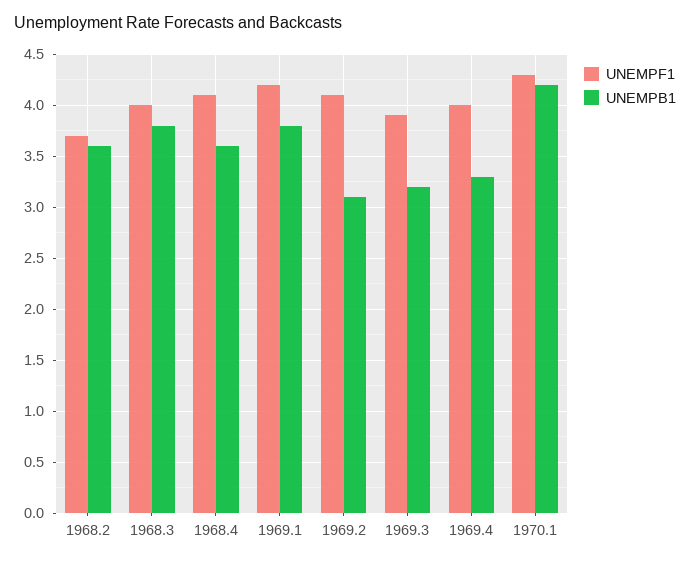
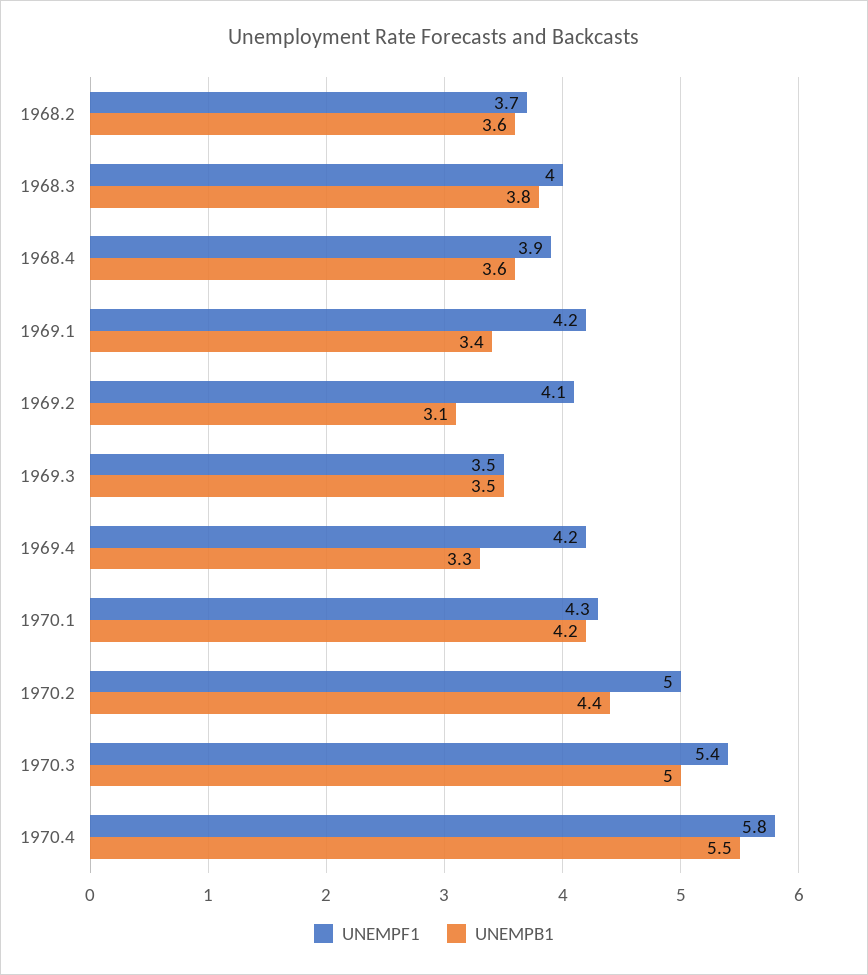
UNEMPF1, 1968.4: 4.1 -> 3.9
UNEMPB1, 1969.1: 3.8 -> 3.4
UNEMPF1, 1969.3: 3.9 -> 3.5
UNEMPB1, 1969.3: 3.2 -> 3.5
UNEMPF1, 1969.4: 4 -> 4.2
UNEMPF1, 1970.2: none -> 5
UNEMPB1, 1970.2: none -> 4.4
UNEMPF1, 1970.3: none -> 5.4
UNEMPB1, 1970.3: none -> 5
UNEMPF1, 1970.4: none -> 5.8
UNEMPB1, 1970.4: none -> 5.5

